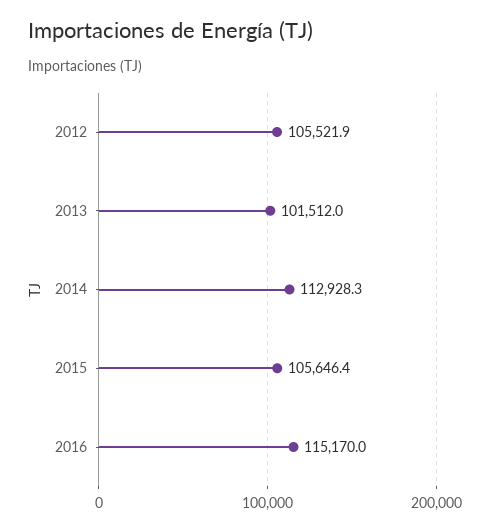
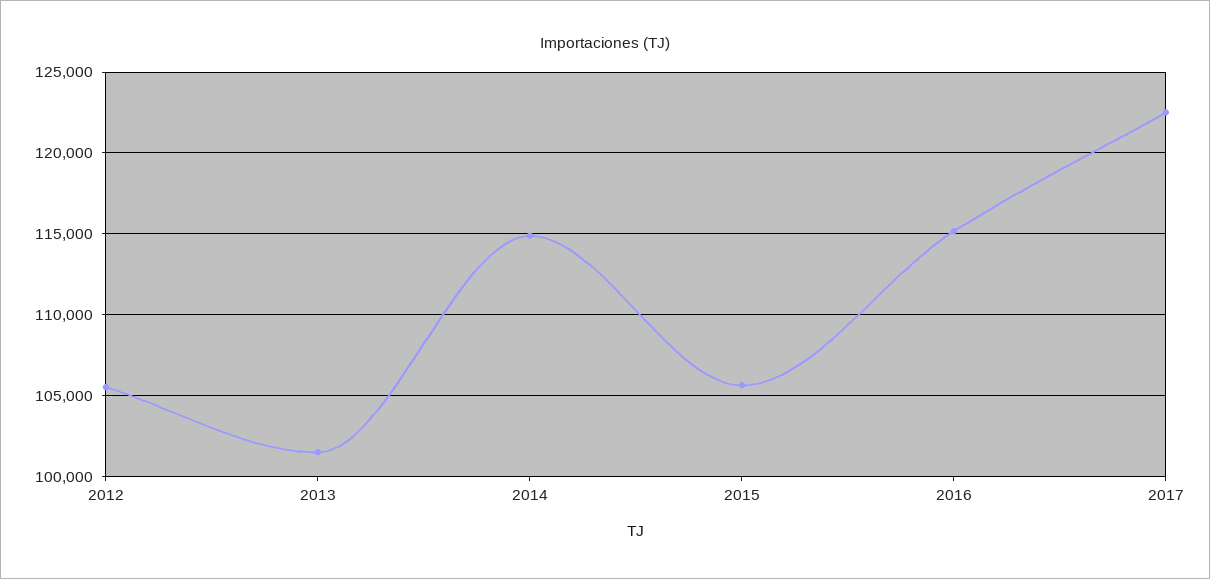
2014: 112928.3 -> 115000
2017: none -> 122500

